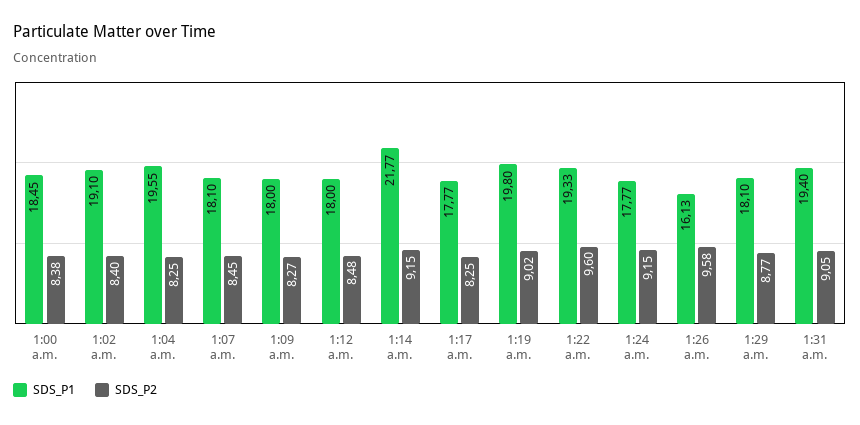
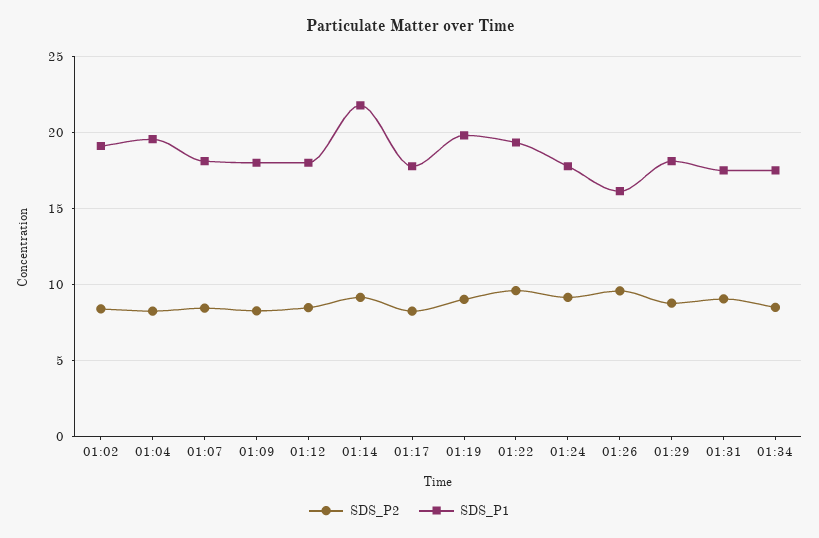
SDS_P1, 1:00 a.m.: 18.45 -> none
SDS_P2, 1:00 a.m.: 8.38 -> none
SDS_P1, 1:31 a.m.: 19.4 -> 17.5
SDS_P2, 01:34: none -> 8.5
SDS_P1, 01:34: none -> 17.5

